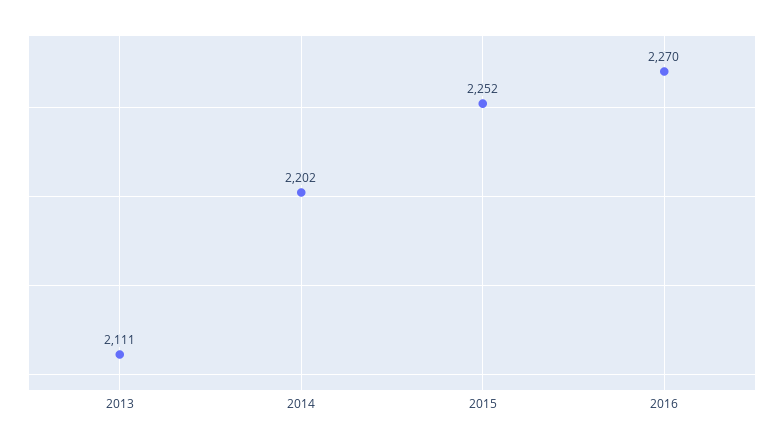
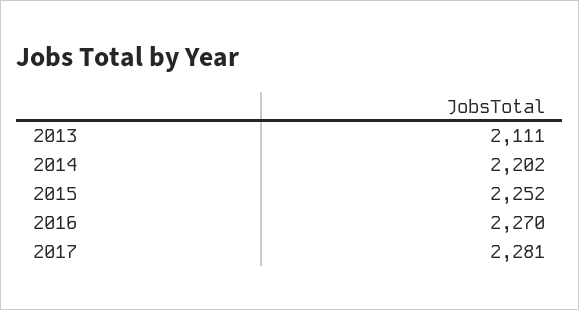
2017: none -> 2281

